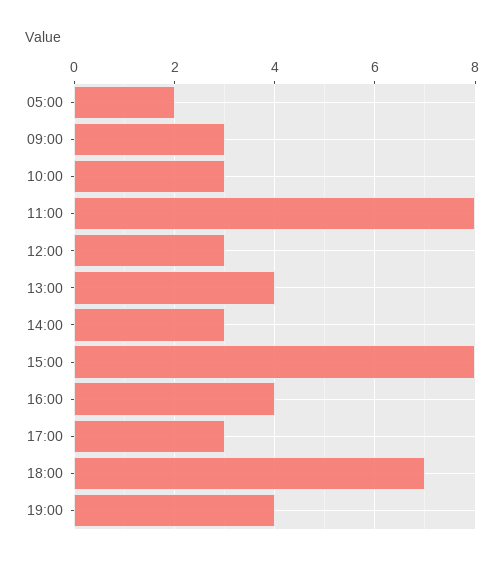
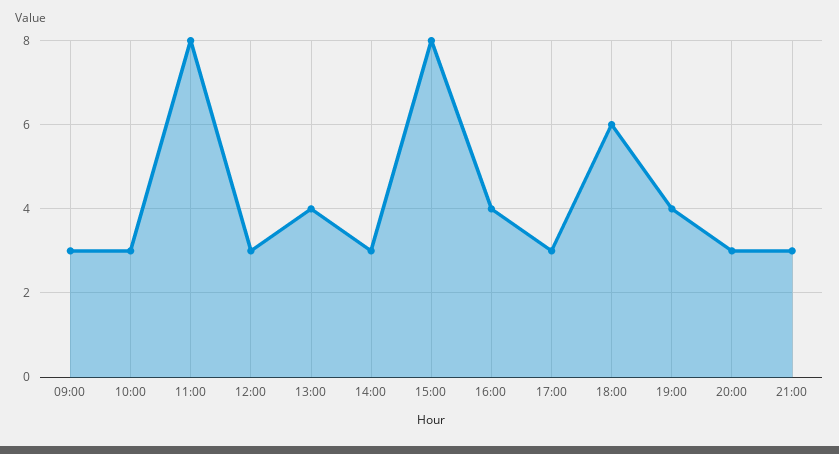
05:00: 2 -> none
18:00: 7 -> 6
20:00: none -> 3
21:00: none -> 3

